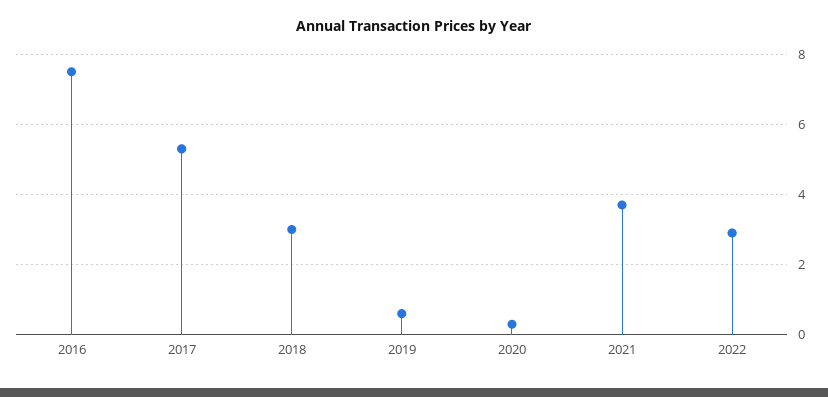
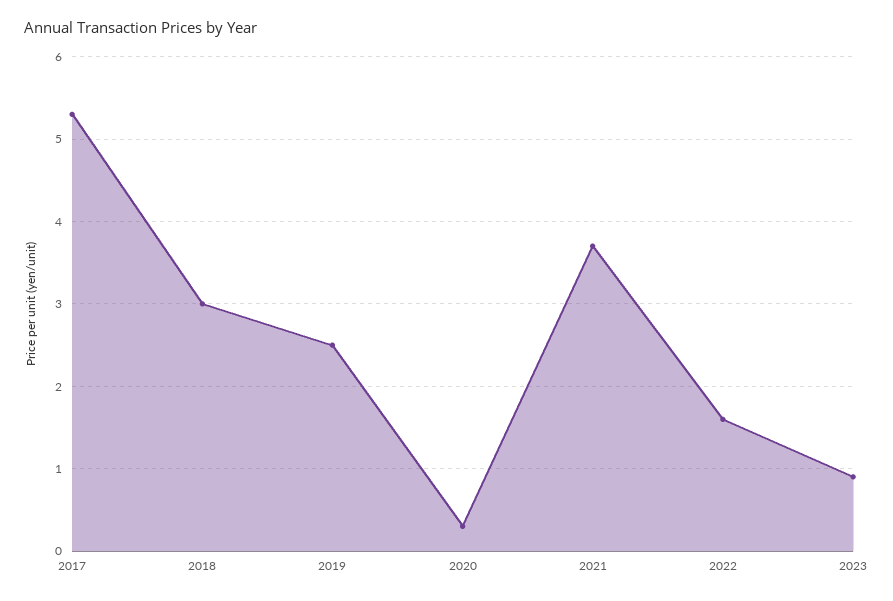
2016: 7.5 -> none
2019: 0.5 -> 2.5
2022: 3 -> 1.6
2023: none -> 0.9

